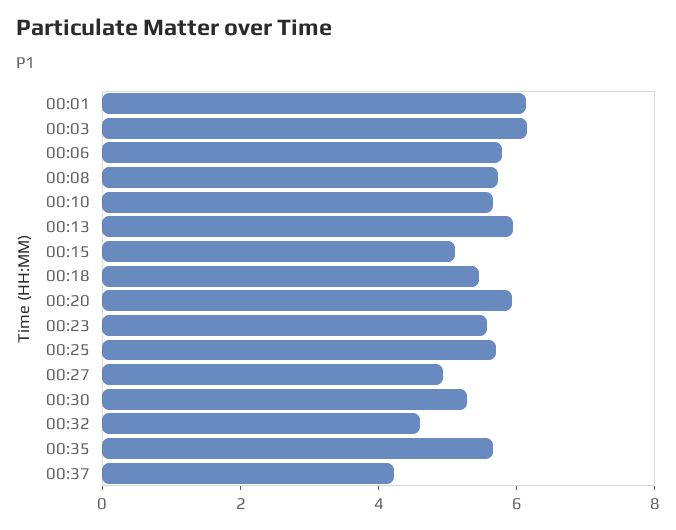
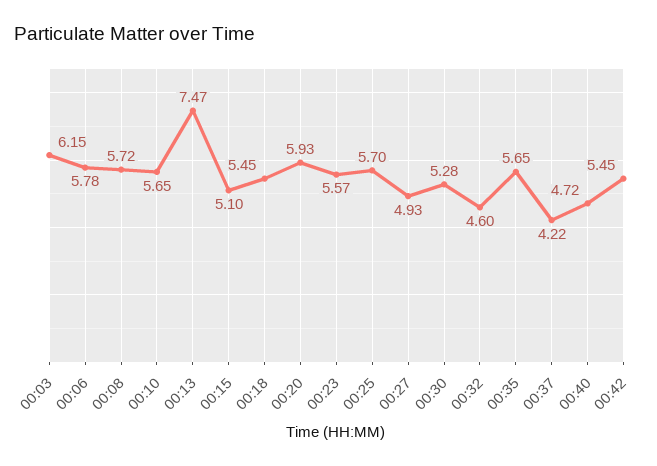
00:01: 6 -> none
00:13: 6 -> 7.47
00:40: none -> 4.72
00:42: none -> 5.45

